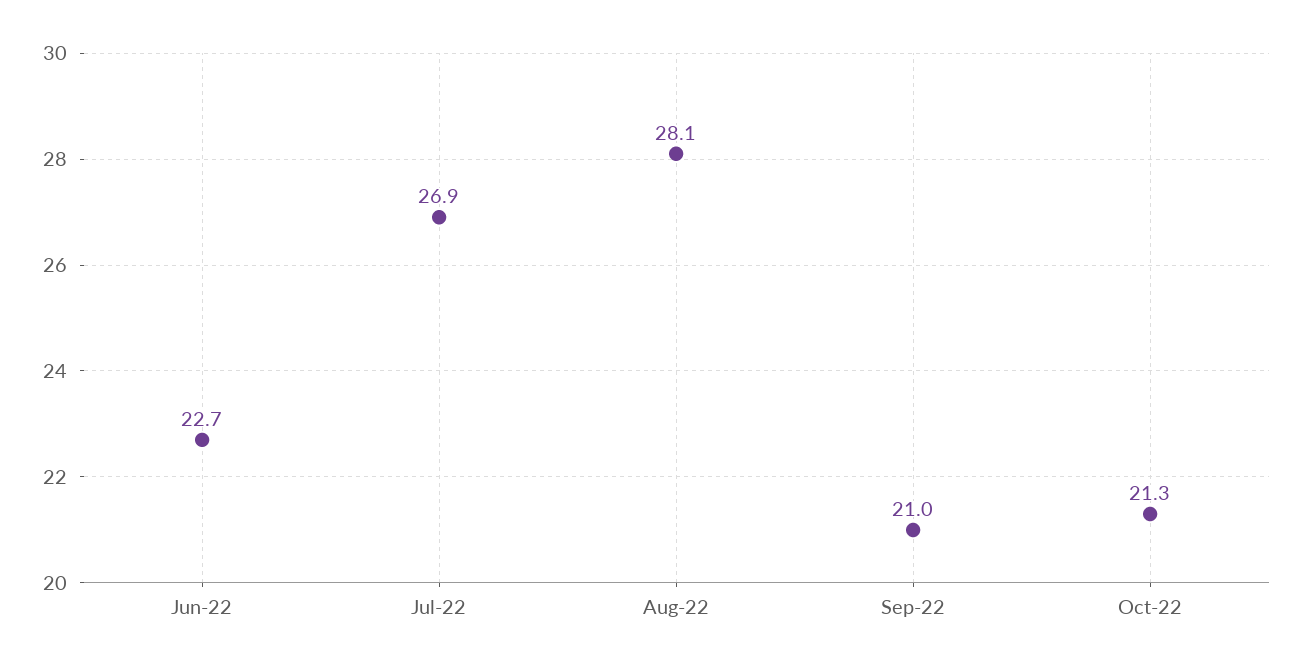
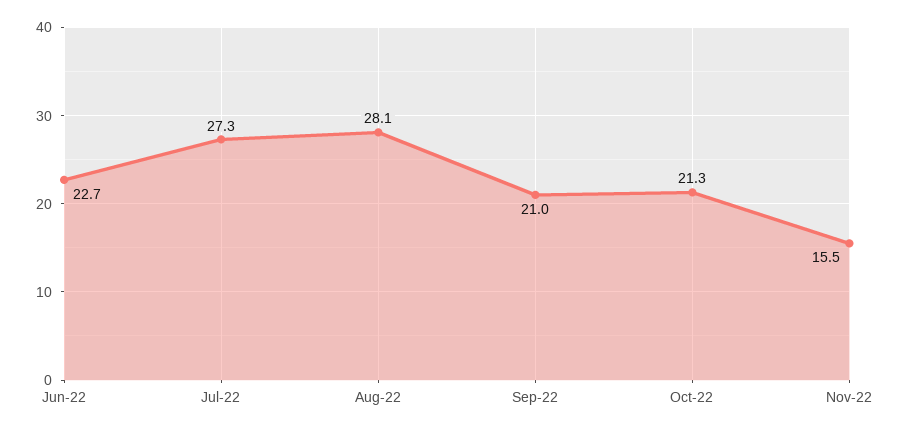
Jul-22: 26.9 -> 27.3
Nov-22: none -> 15.5

